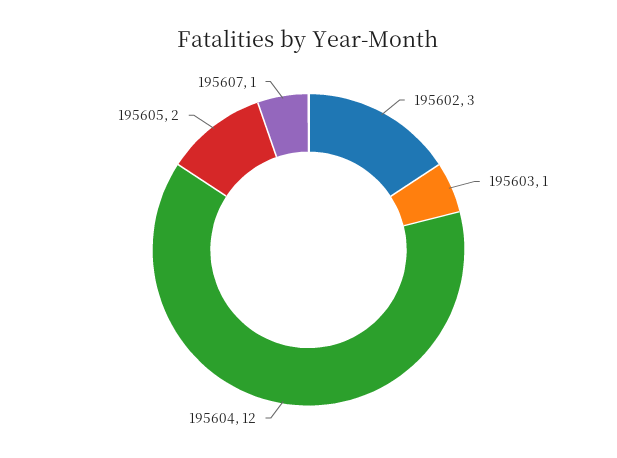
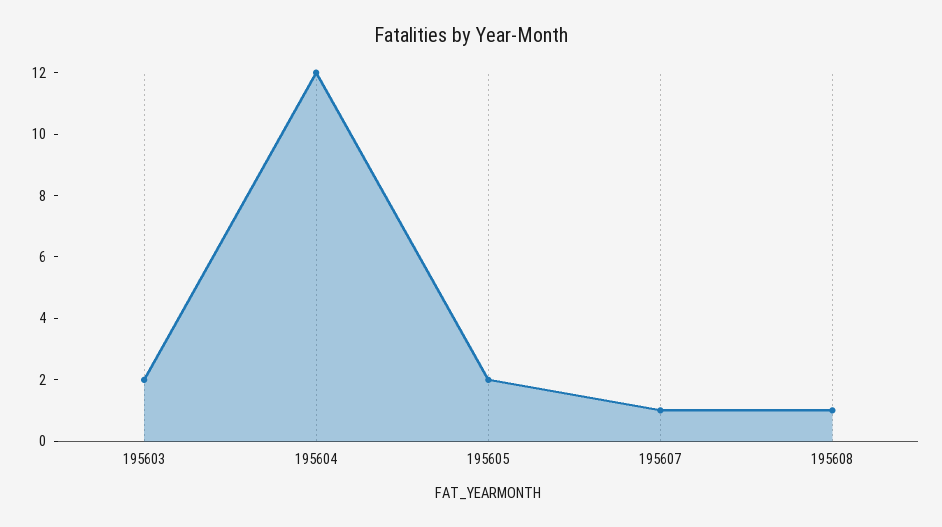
195602: 3 -> none
195603: 1 -> 2
195608: none -> 1

